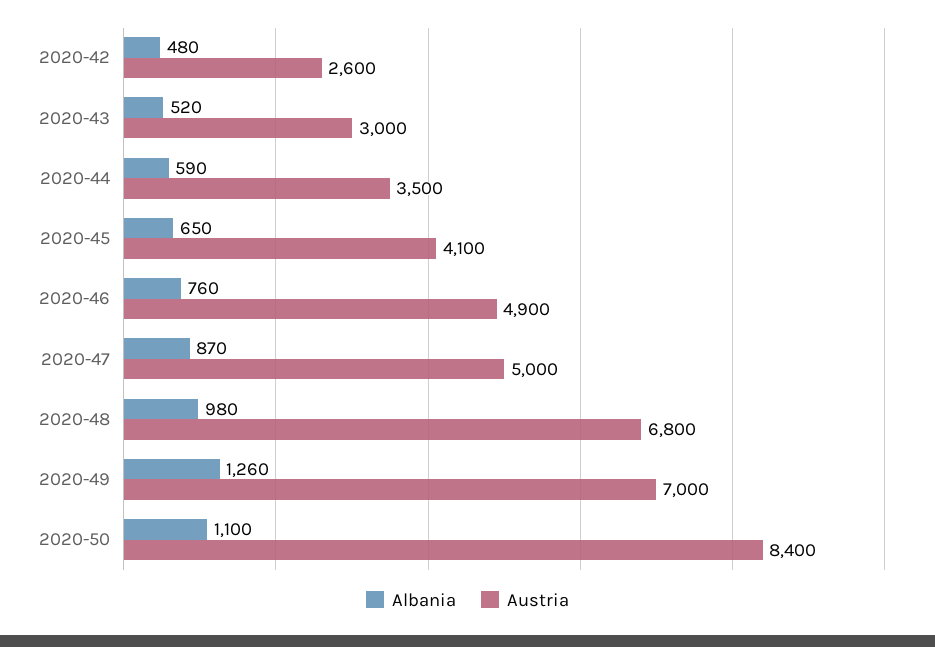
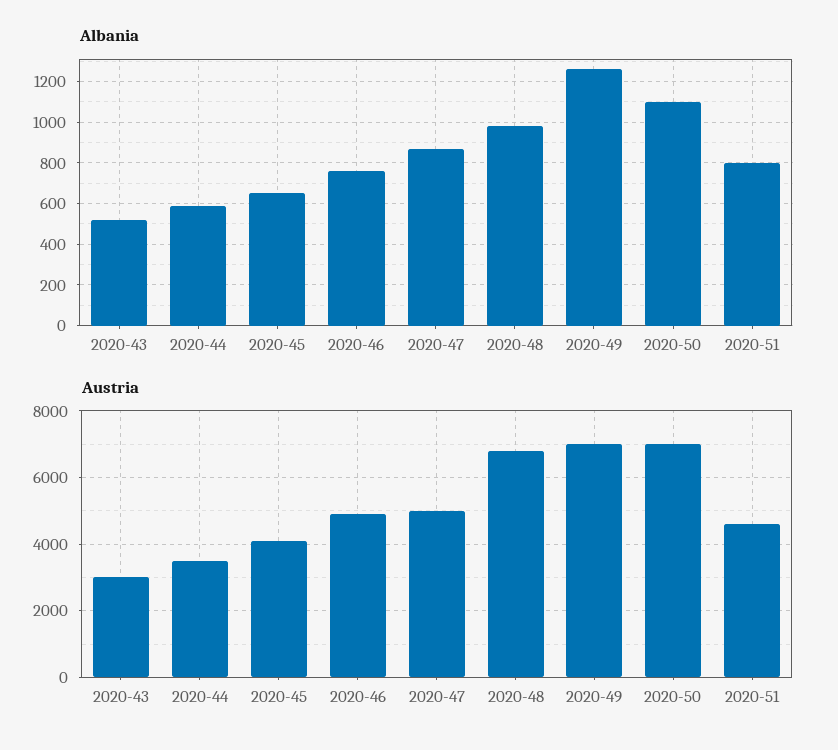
Albania, 2020-42: 480 -> none
Austria, 2020-42: 2600 -> none
Austria, 2020-50: 8400 -> 7000
Albania, 2020-51: none -> 800
Austria, 2020-51: none -> 4600

